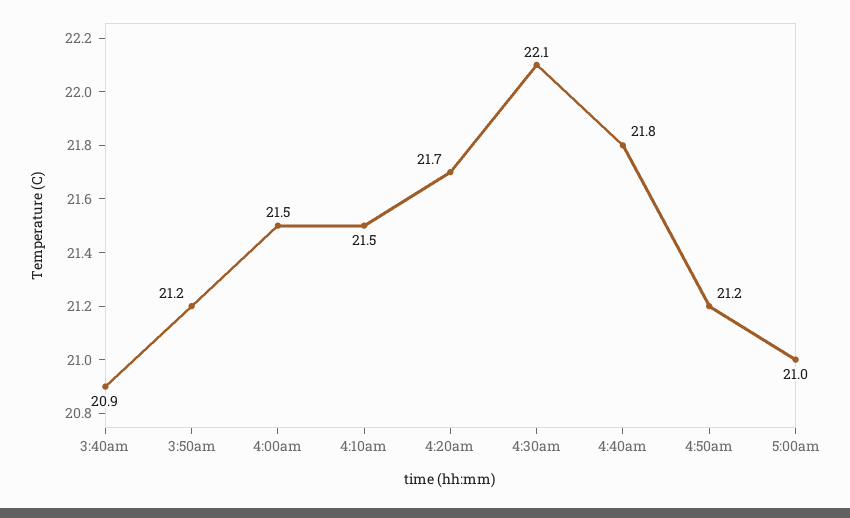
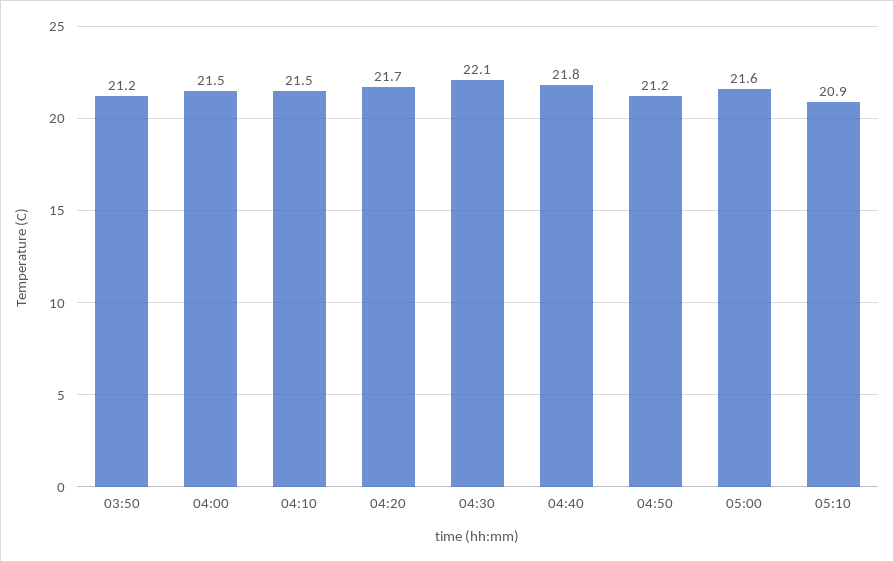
3:40am: 20.9 -> none
5:00am: 21 -> 21.6
05:10: none -> 20.9

